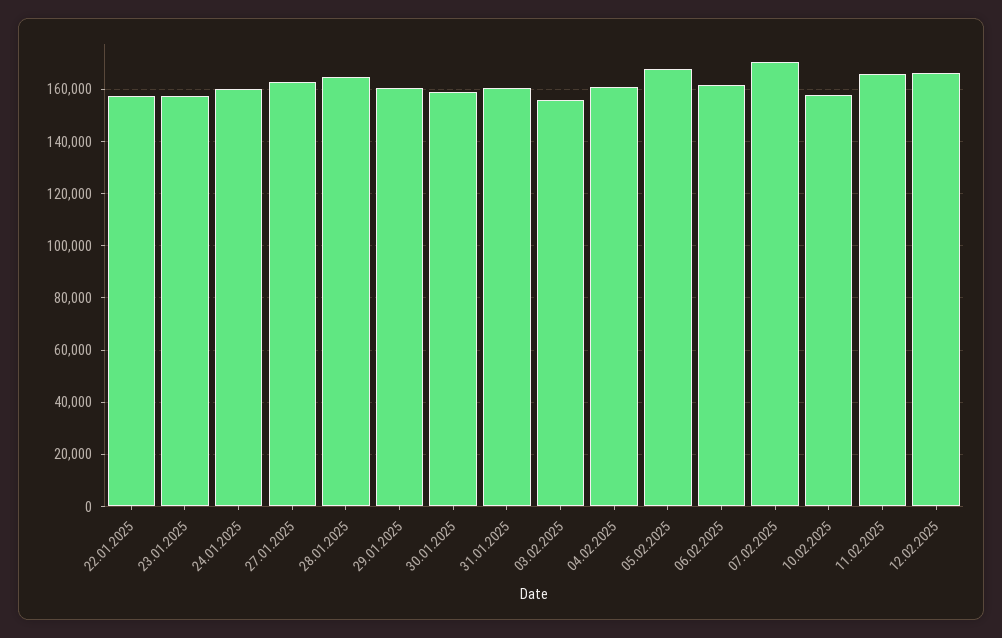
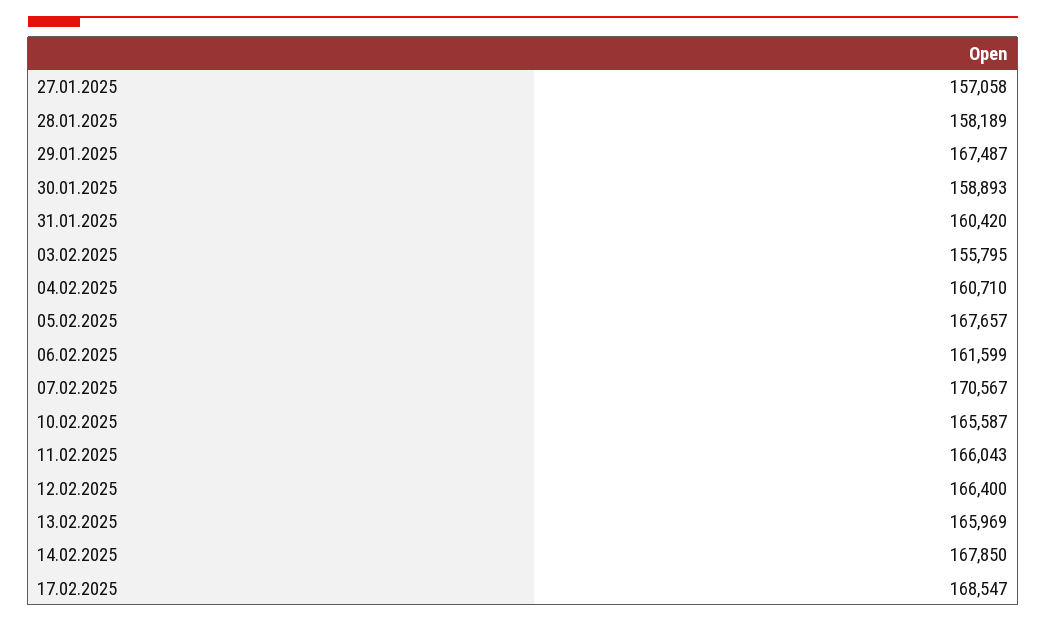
22.01.2025: 157500 -> none
23.01.2025: 157500 -> none
24.01.2025: 160000 -> none
27.01.2025: 162500 -> 157058
28.01.2025: 165000 -> 158189
29.01.2025: 160000 -> 167487
10.02.2025: 157500 -> 165587
13.02.2025: none -> 165969
14.02.2025: none -> 167850
17.02.2025: none -> 168547

